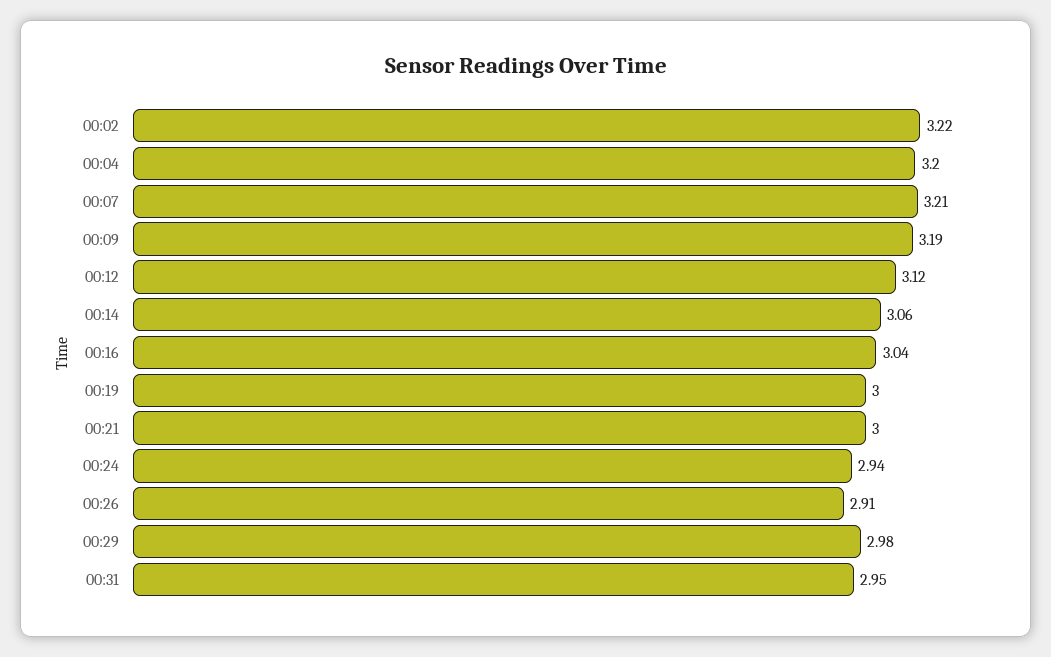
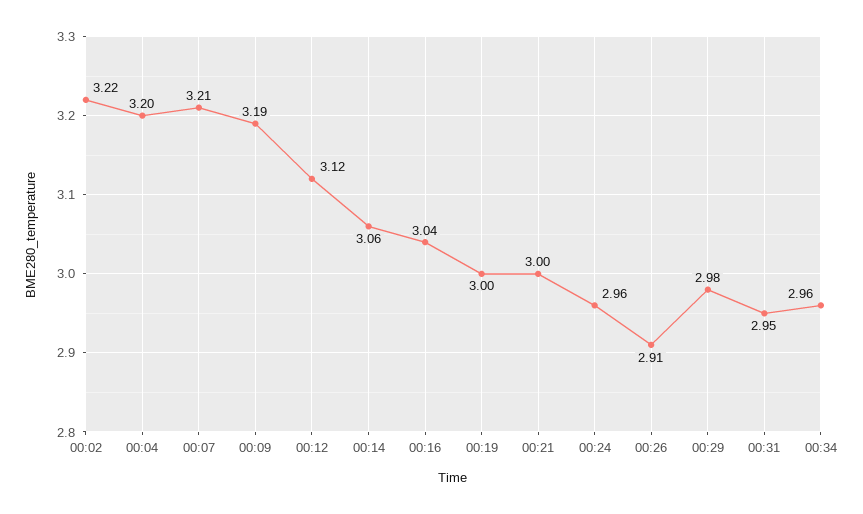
00:24: 2.94 -> 2.96
00:34: none -> 2.96

